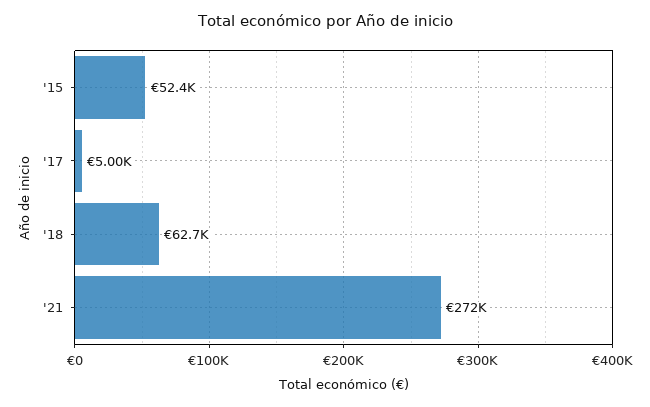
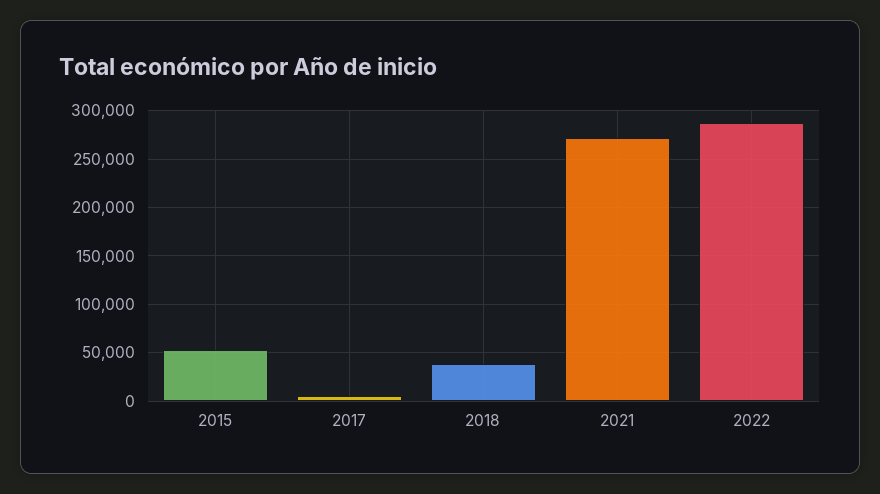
'18: 62700 -> 40000
2022: none -> 290000

